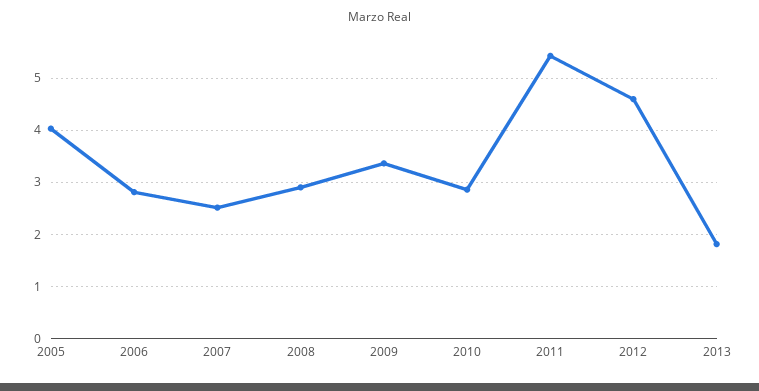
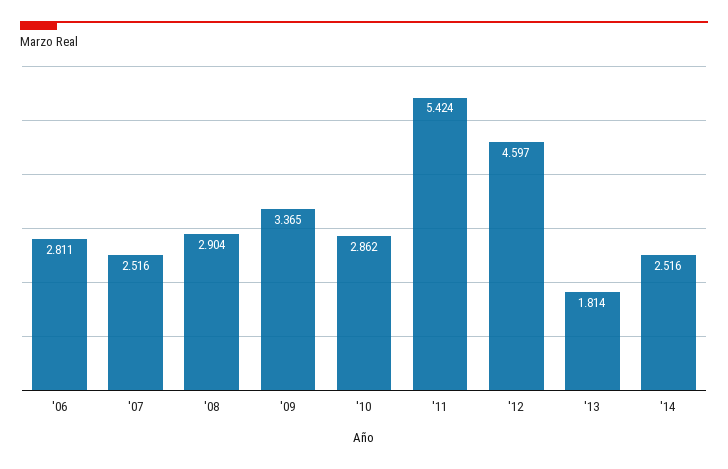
2005: 4 -> none
'14: none -> 2.516

